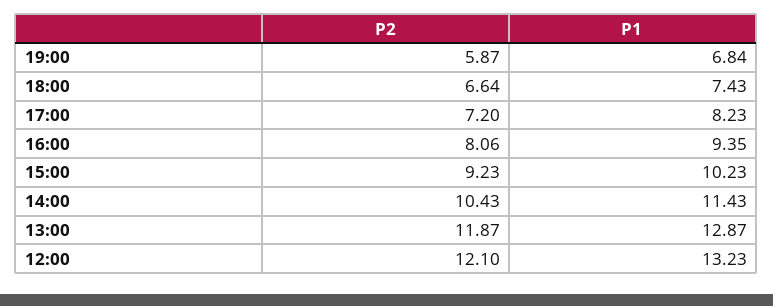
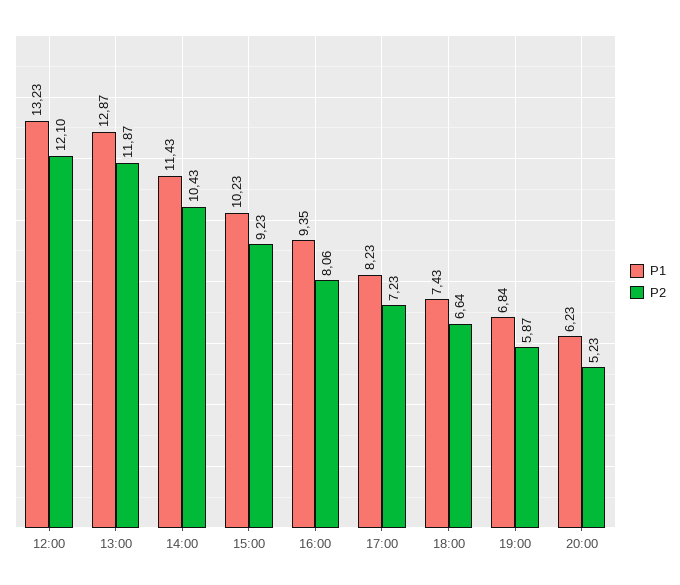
P2, 17:00: 7.2 -> 7.23
P1, 20:00: none -> 6.23
P2, 20:00: none -> 5.23

